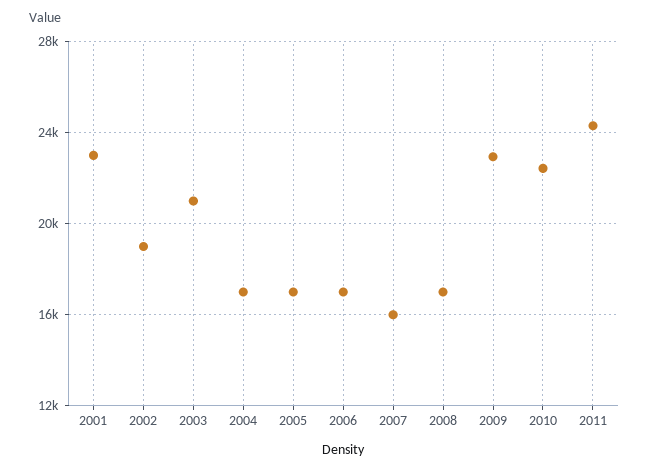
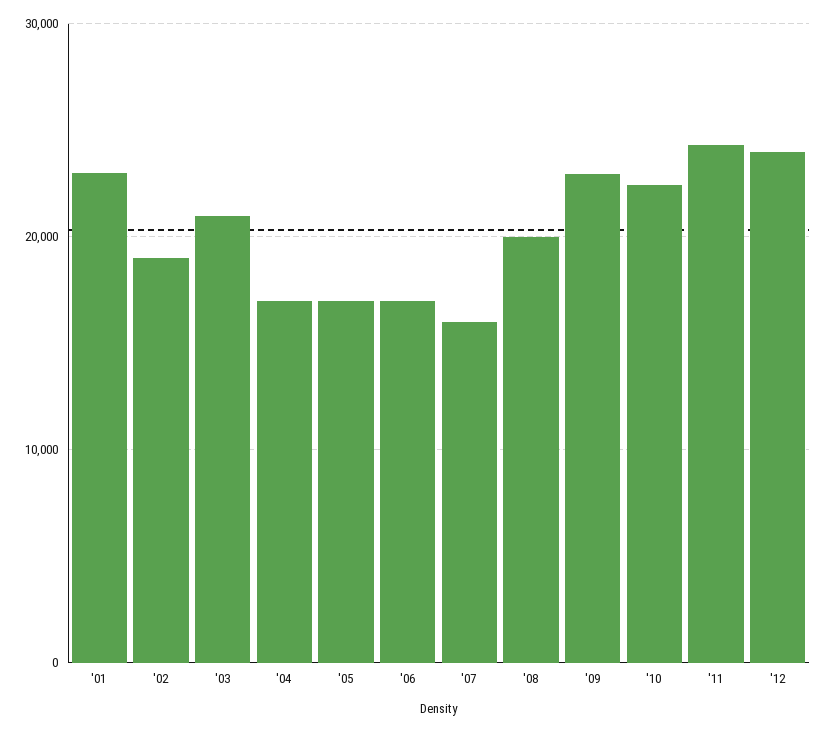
2008: 17000 -> 20000
'12: none -> 24000

